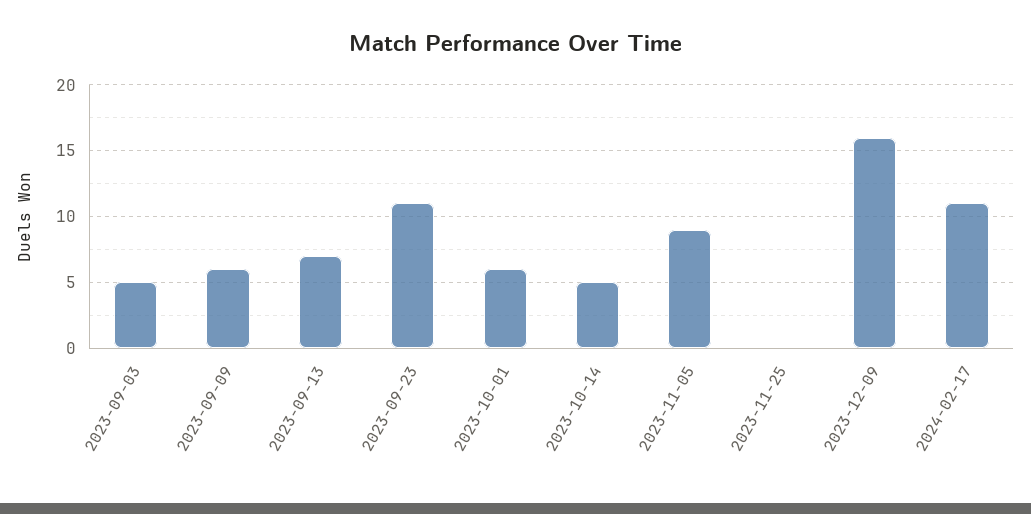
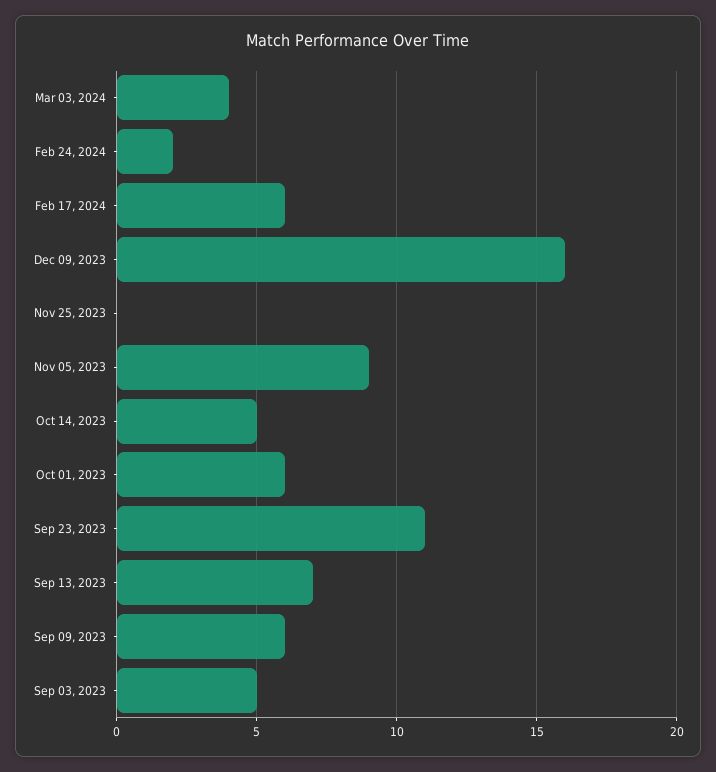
2024-02-17: 11 -> 6
Mar 03, 2024: none -> 4
Feb 24, 2024: none -> 2

